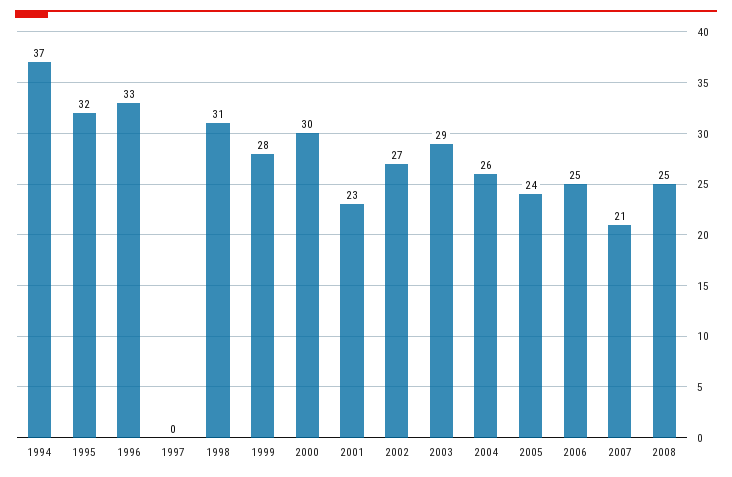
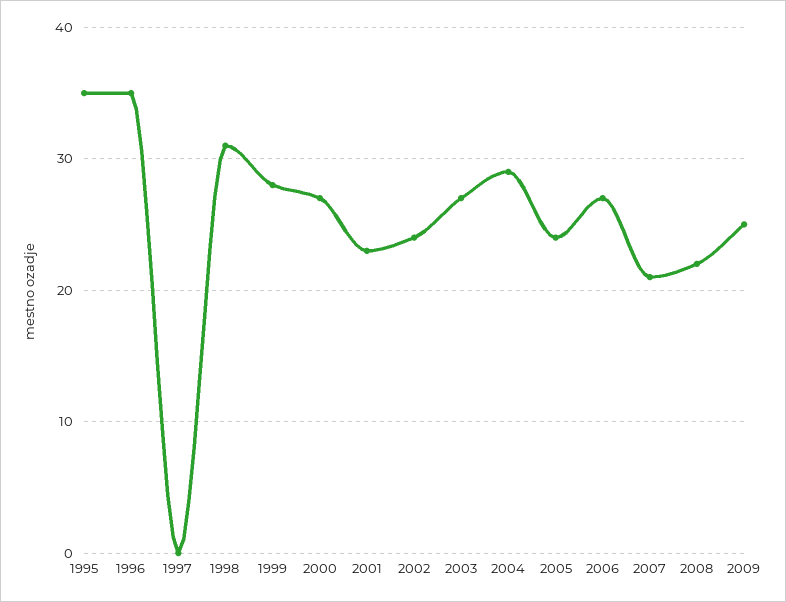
1994: 37 -> none
1995: 32 -> 35
1996: 33 -> 35
2000: 30 -> 27
2002: 27 -> 24
2003: 29 -> 27
2004: 26 -> 29
2006: 25 -> 27
2008: 25 -> 22
2009: none -> 25

